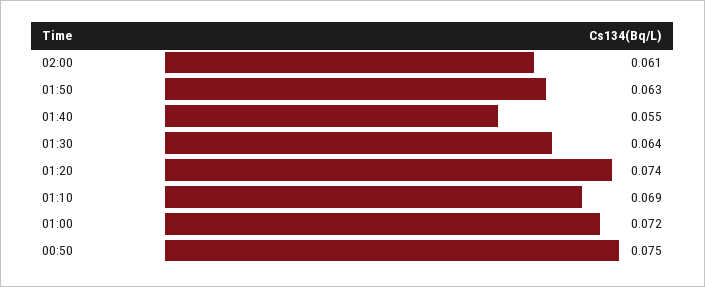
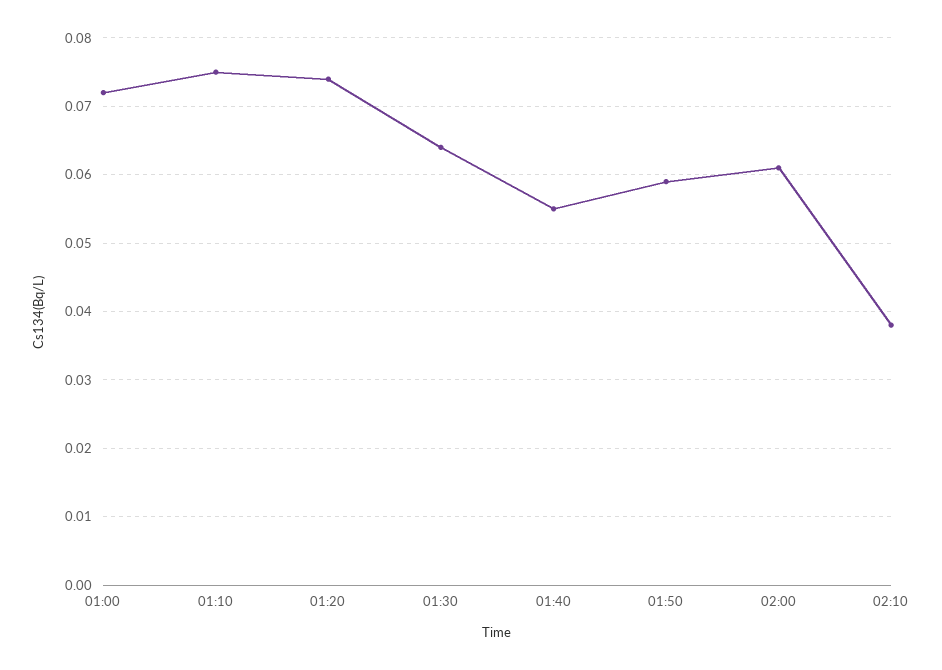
01:50: 0.063 -> 0.059
01:10: 0.069 -> 0.075
00:50: 0.075 -> none
02:10: none -> 0.038

